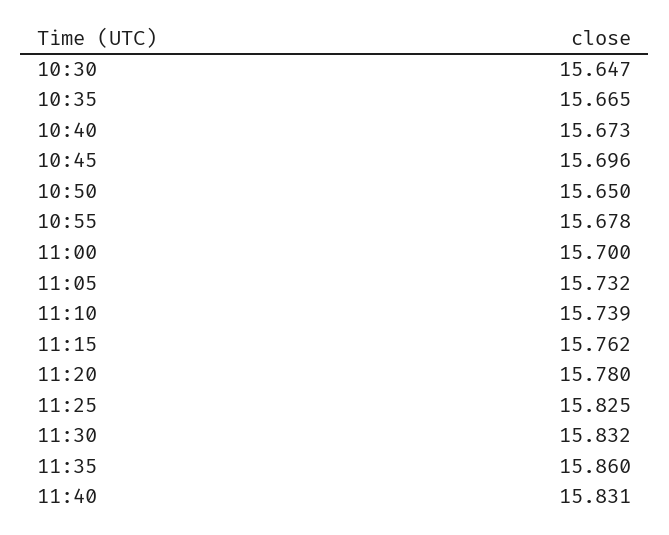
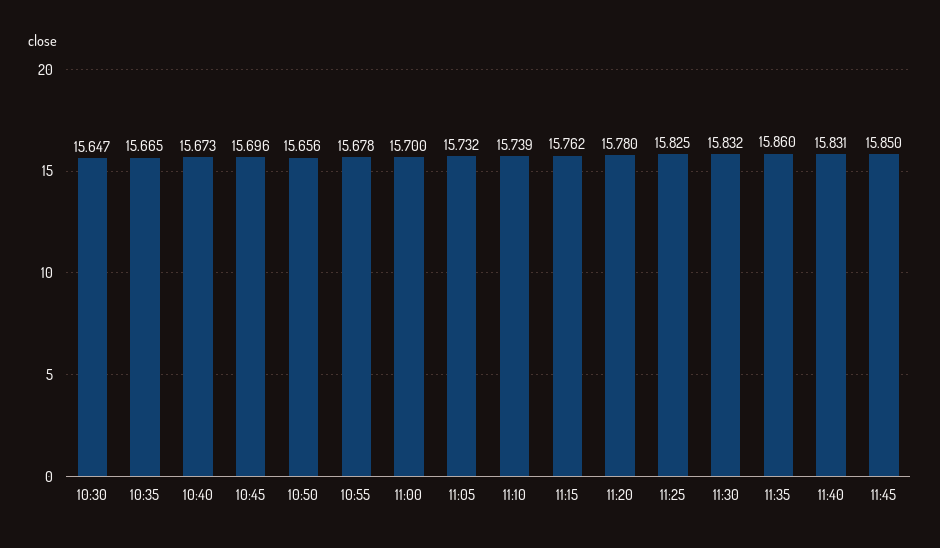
10:50: 15.65 -> 15.656
11:45: none -> 15.85

